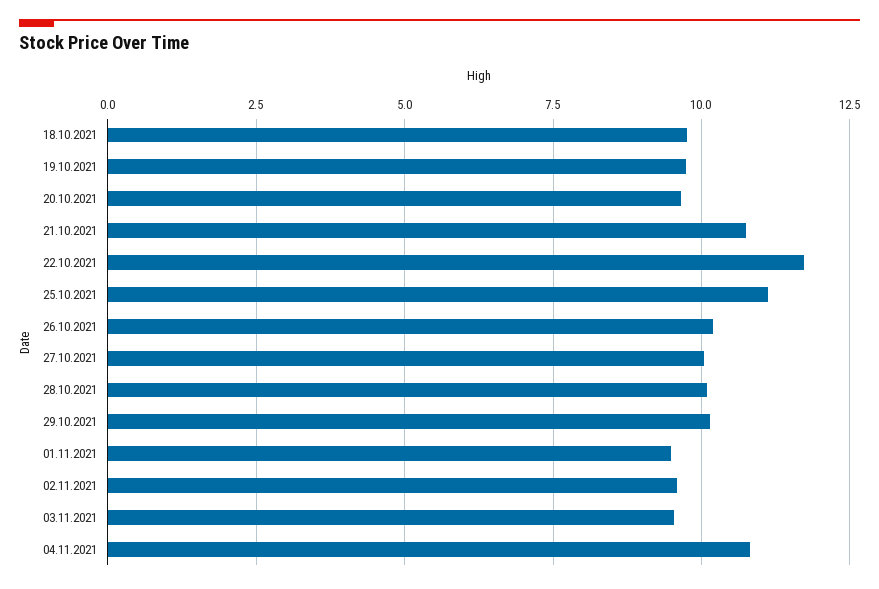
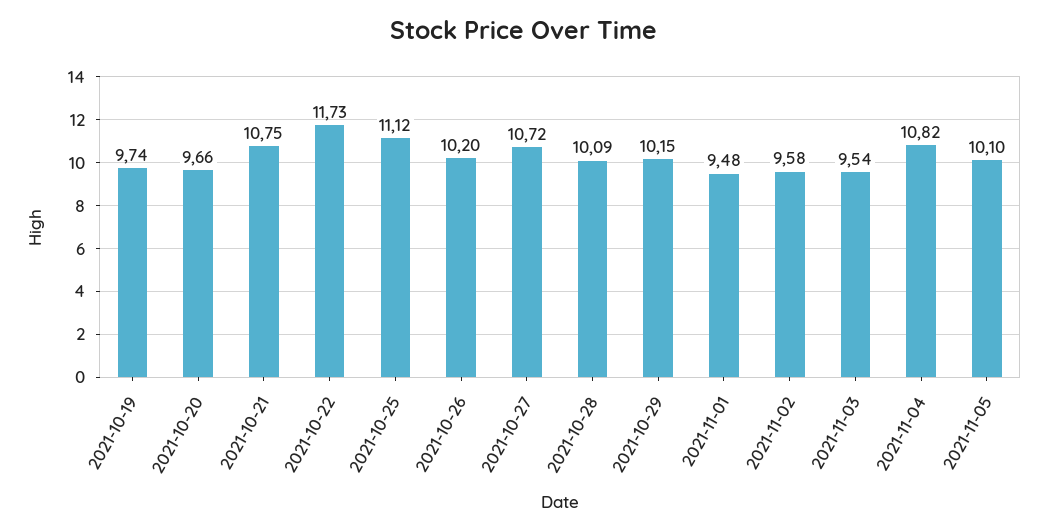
18.10.2021: 9.75 -> none
27.10.2021: 10 -> 10.72
2021-11-05: none -> 10.1

